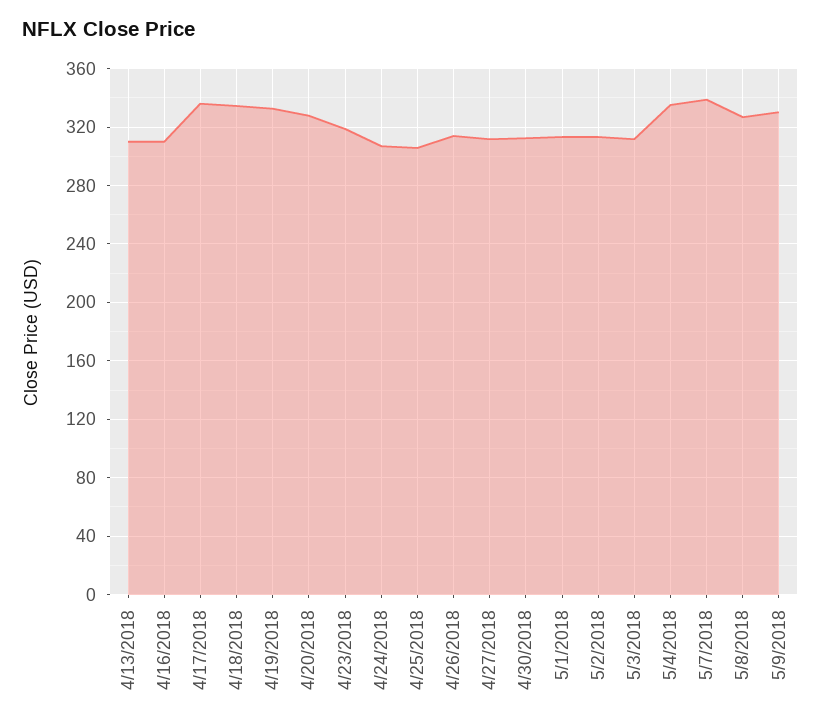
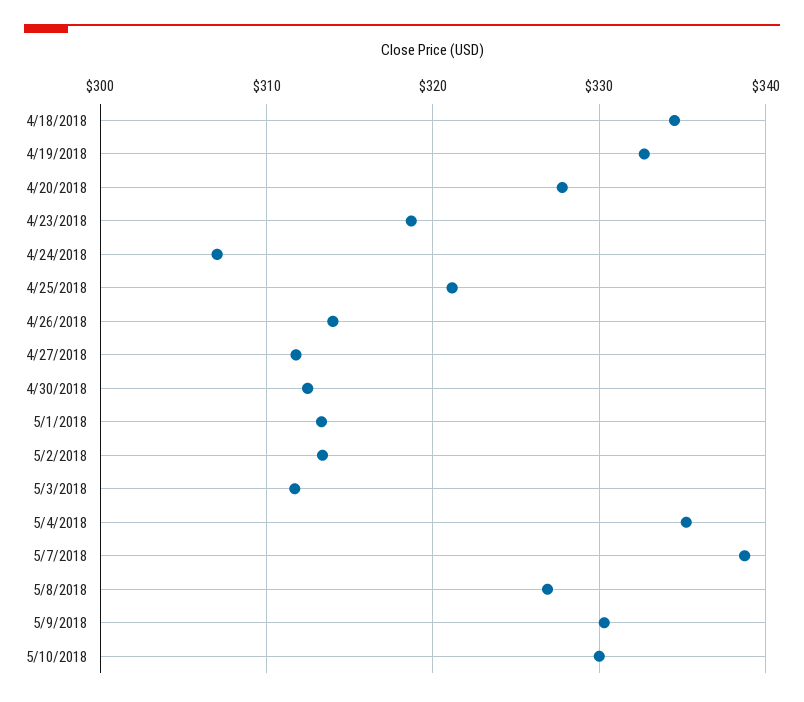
4/13/2018: 310 -> none
4/16/2018: 310 -> none
4/17/2018: 335 -> none
4/25/2018: 305 -> 321
5/10/2018: none -> 330

